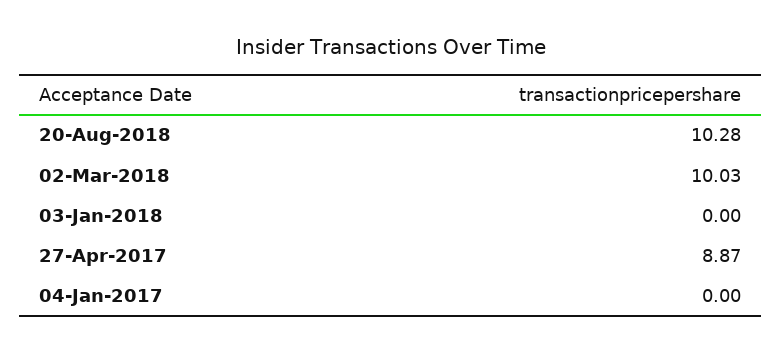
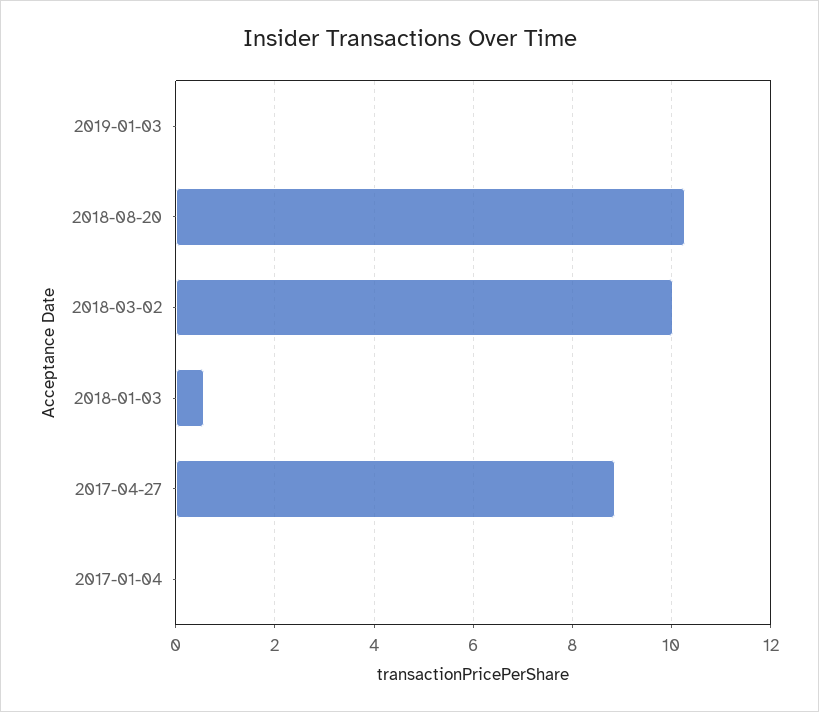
03-Jan-2018: 0 -> 0.6
2019-01-03: none -> 0

